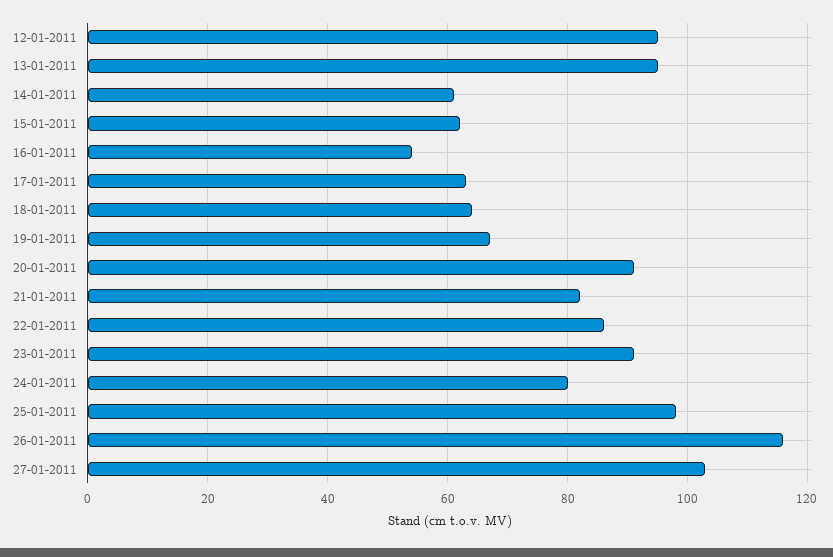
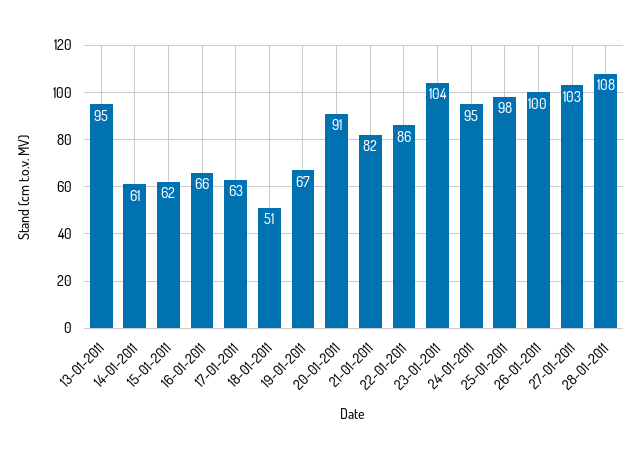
12-01-2011: 95 -> none
16-01-2011: 55 -> 66
18-01-2011: 65 -> 51
23-01-2011: 90 -> 104
24-01-2011: 80 -> 95
26-01-2011: 115 -> 100
28-01-2011: none -> 108

